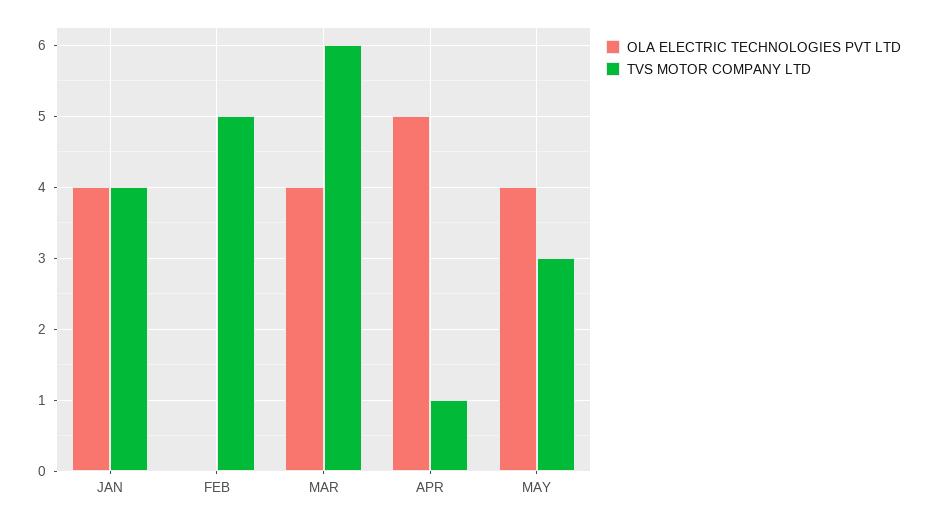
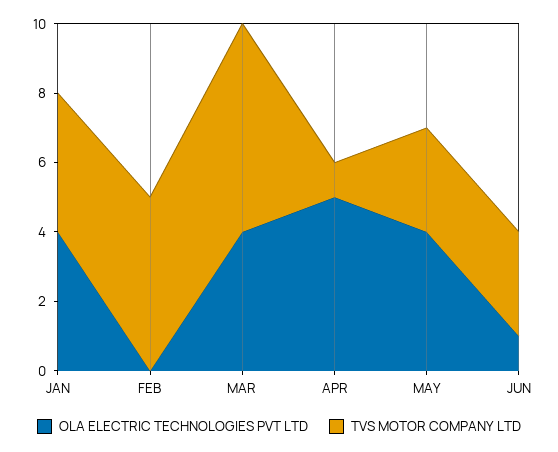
OLA ELECTRIC TECHNOLOGIES PVT LTD, JUN: none -> 1
TVS MOTOR COMPANY LTD, JUN: none -> 3

